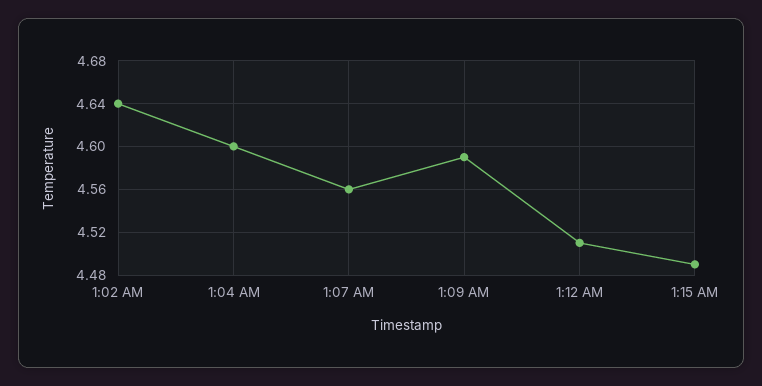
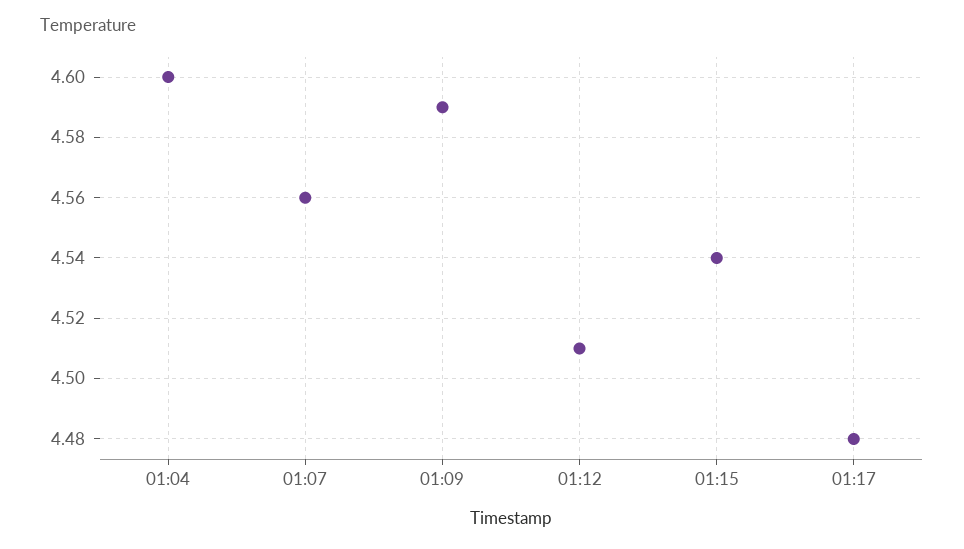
1:02 AM: 4.64 -> none
1:15 AM: 4.49 -> 4.54
01:17: none -> 4.48

